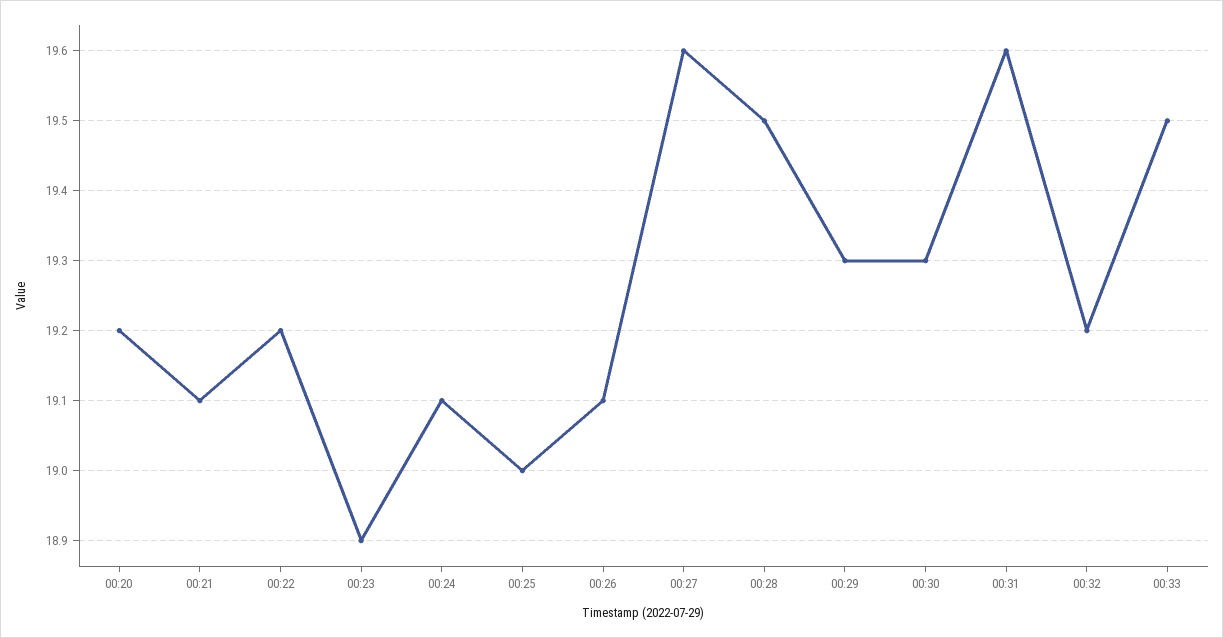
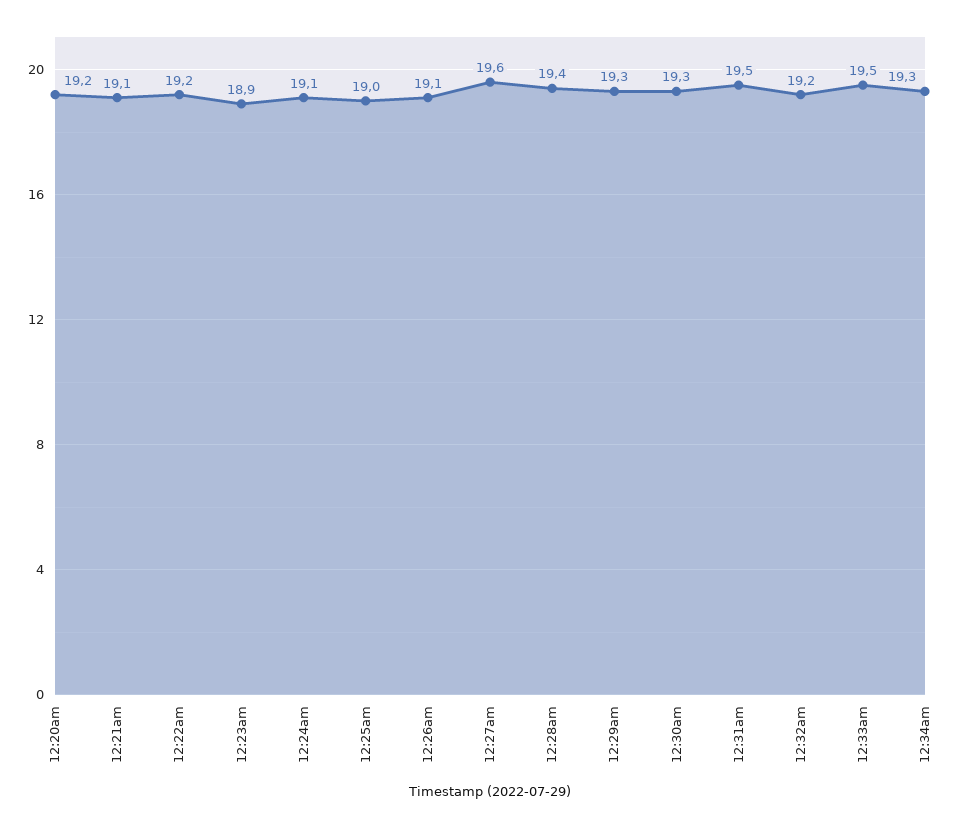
00:28: 19.5 -> 19.4
00:31: 19.6 -> 19.5
12:34am: none -> 19.3

